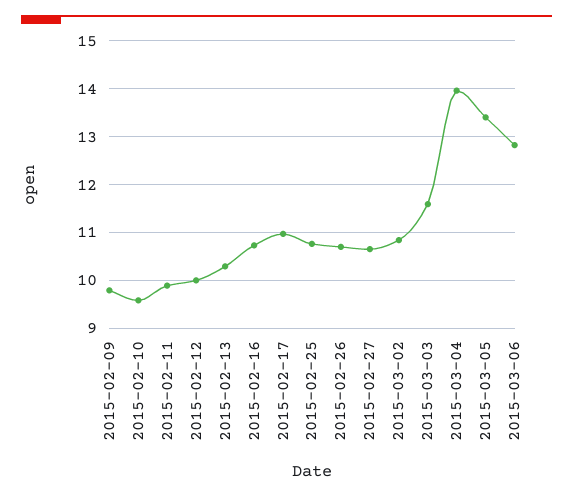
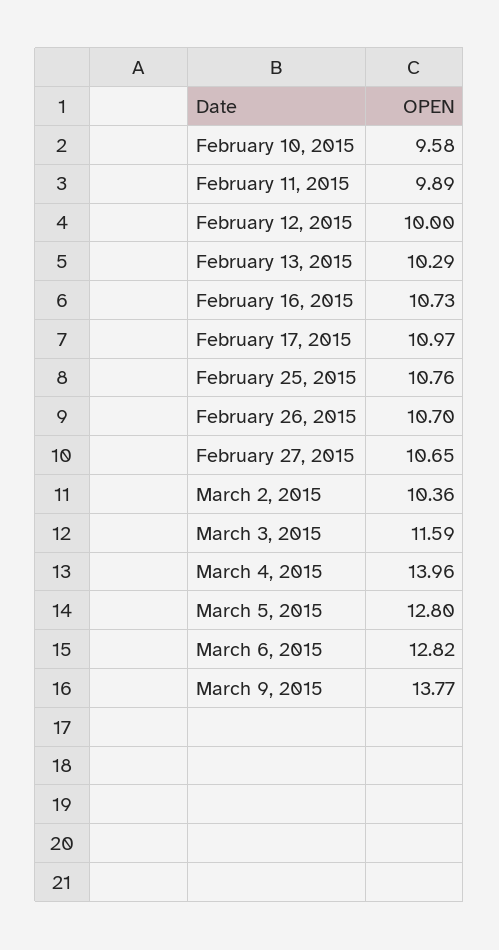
2015-02-09: 9.8 -> none
2015-03-02: 10.8 -> 10.36
2015-03-05: 13.4 -> 12.8
March 9, 2015: none -> 13.77

